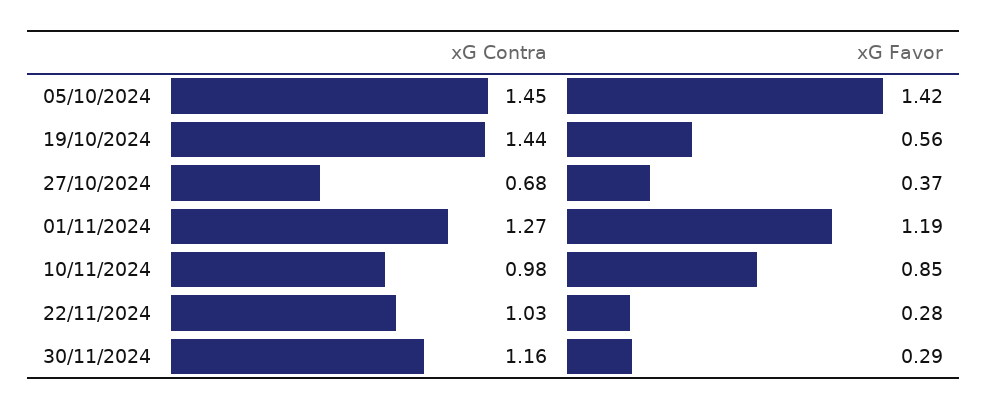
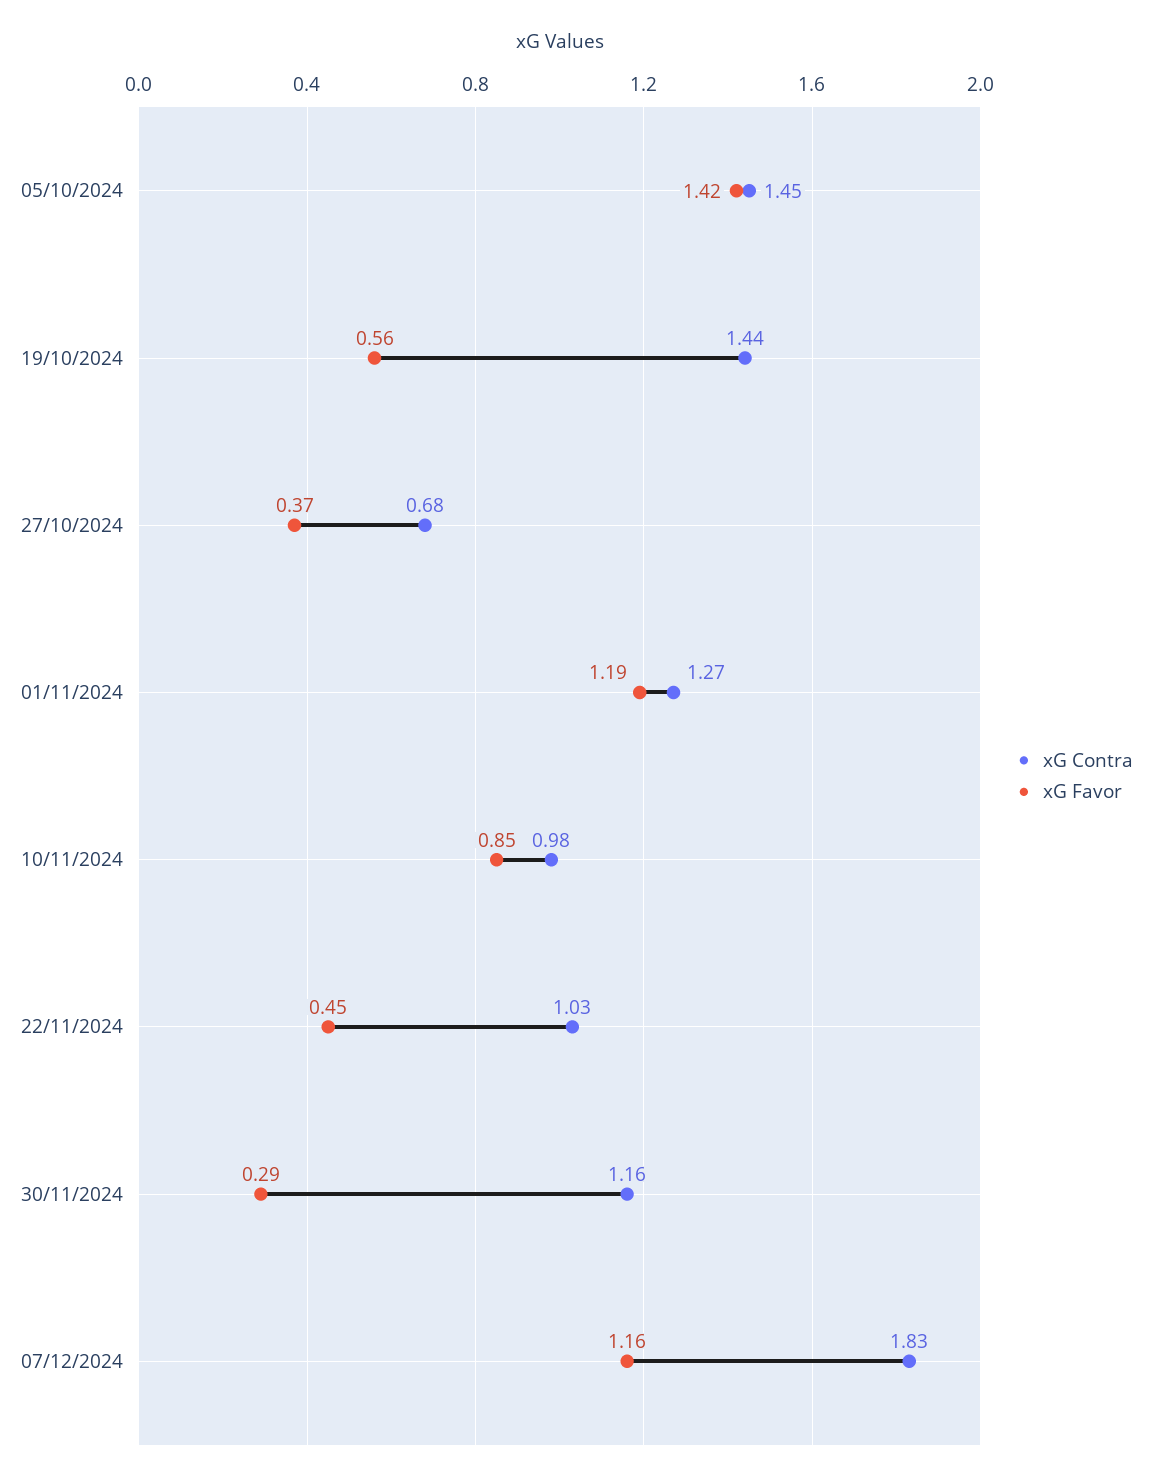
xG Favor, 22/11/2024: 0.28 -> 0.45
xG Contra, 07/12/2024: none -> 1.83
xG Favor, 07/12/2024: none -> 1.16

